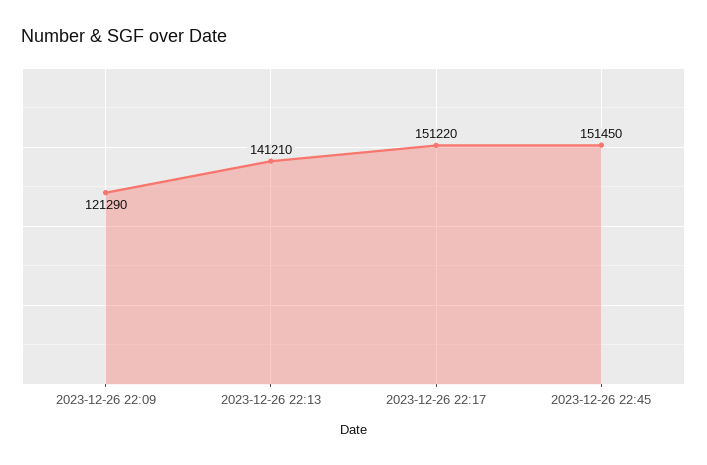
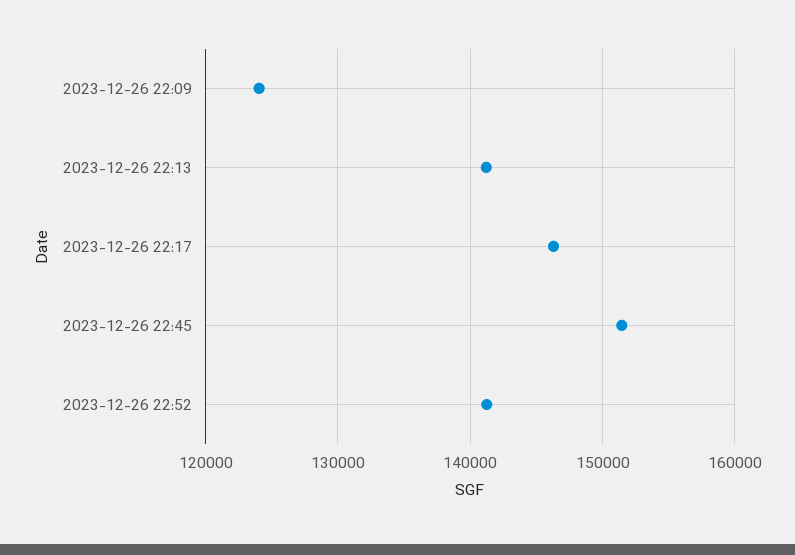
2023-12-26 22:09: 121290 -> 124000
2023-12-26 22:17: 151220 -> 146000
2023-12-26 22:52: none -> 141000

